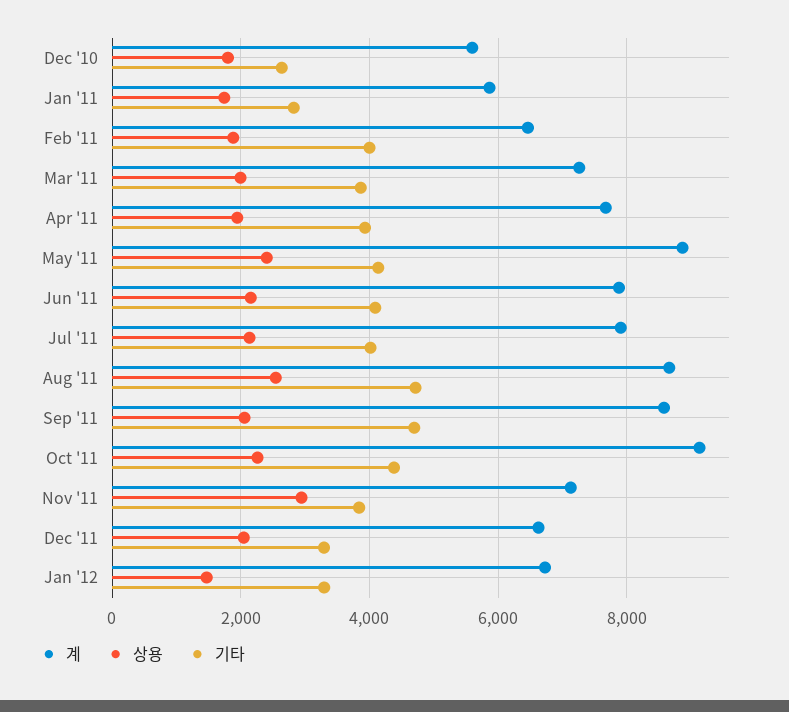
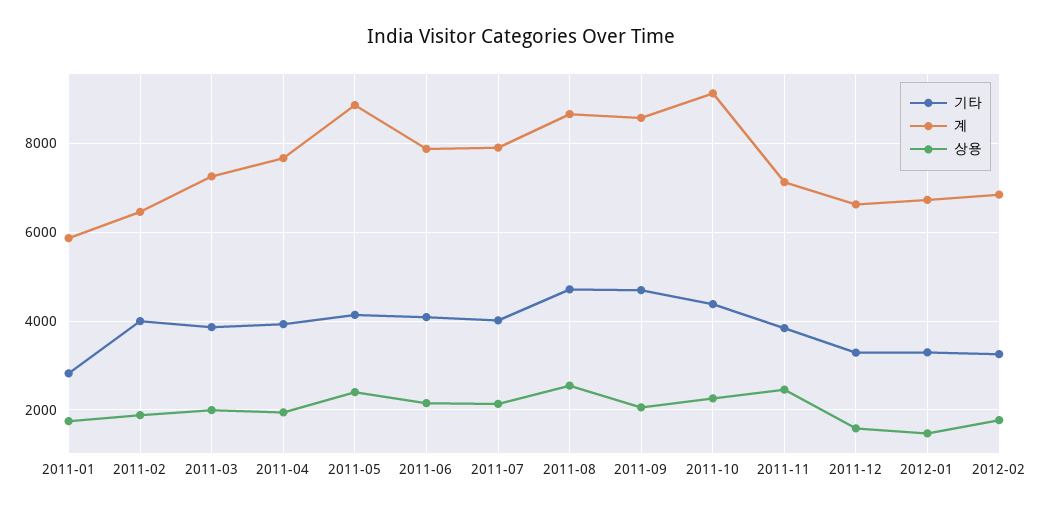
계, Dec '10: 5600 -> none
상용, Dec '10: 1800 -> none
기타, Dec '10: 2600 -> none
상용, Nov '11: 3000 -> 2400
상용, Dec '11: 2000 -> 1600
기타, 2012-02: none -> 3200
계, 2012-02: none -> 6800
상용, 2012-02: none -> 1800

